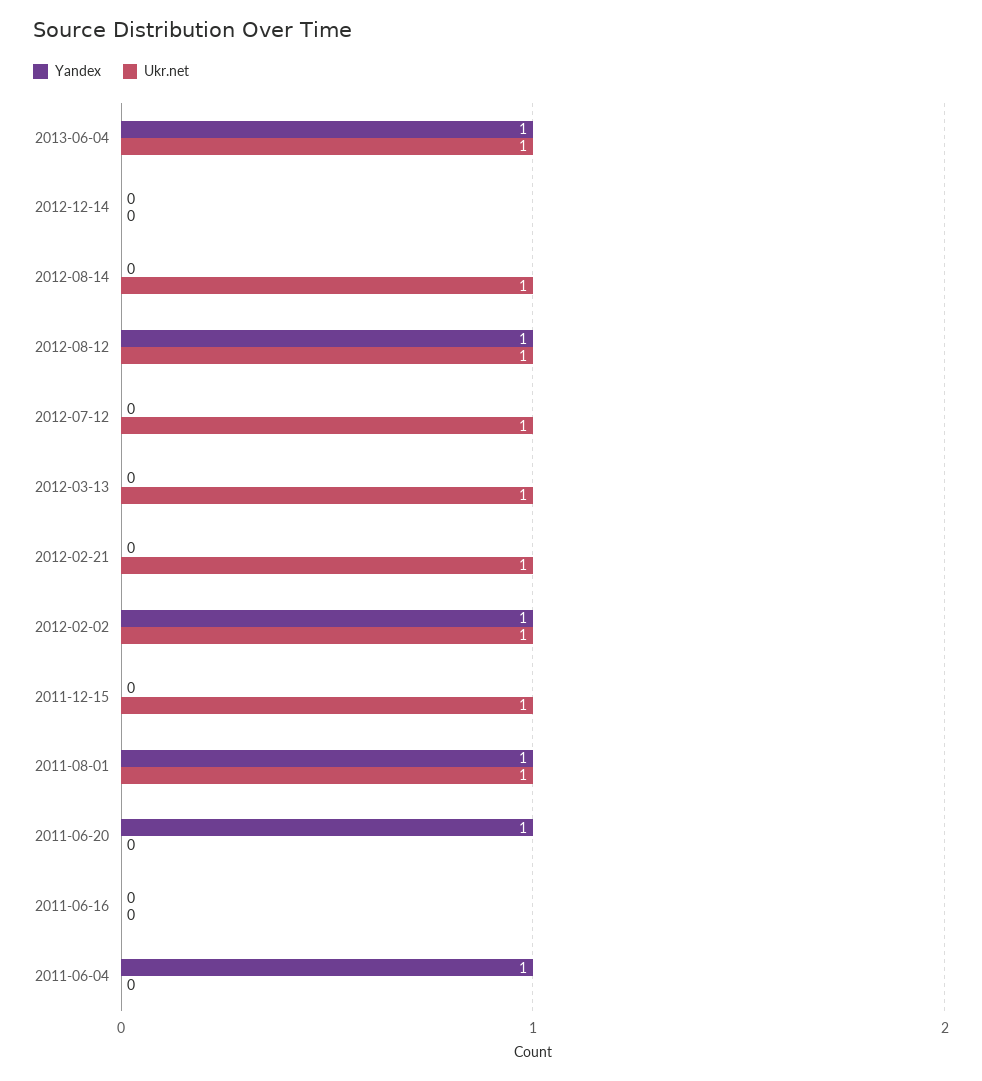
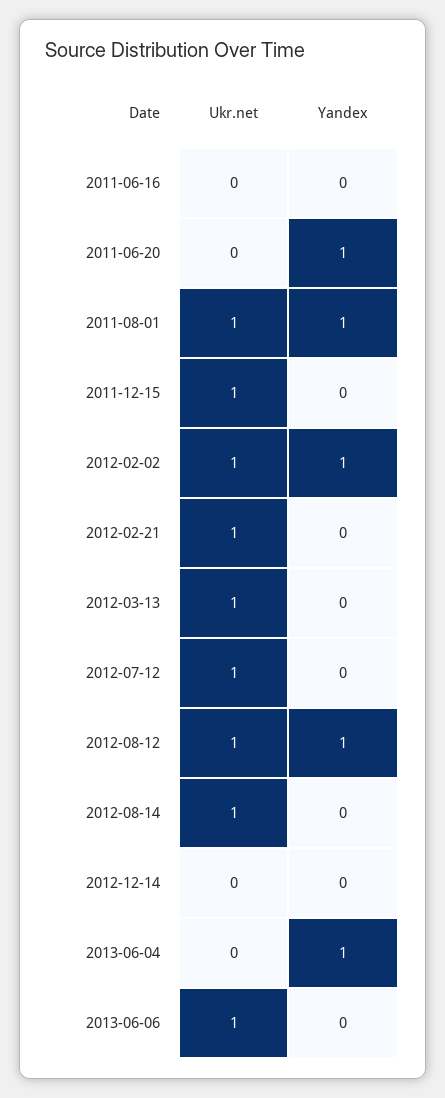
Ukr.net, 2013-06-04: 1 -> 0
Yandex, 2011-06-04: 1 -> none
Ukr.net, 2011-06-04: 0 -> none
Ukr.net, 2013-06-06: none -> 1
Yandex, 2013-06-06: none -> 0

